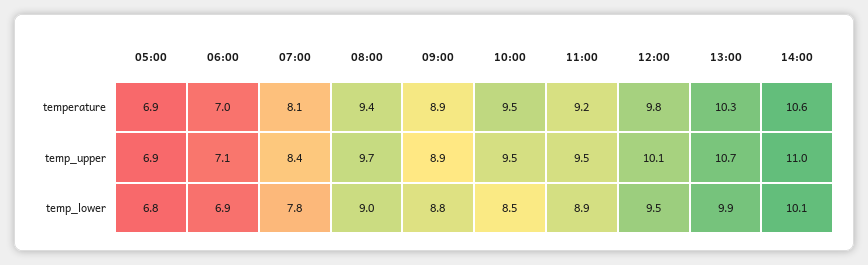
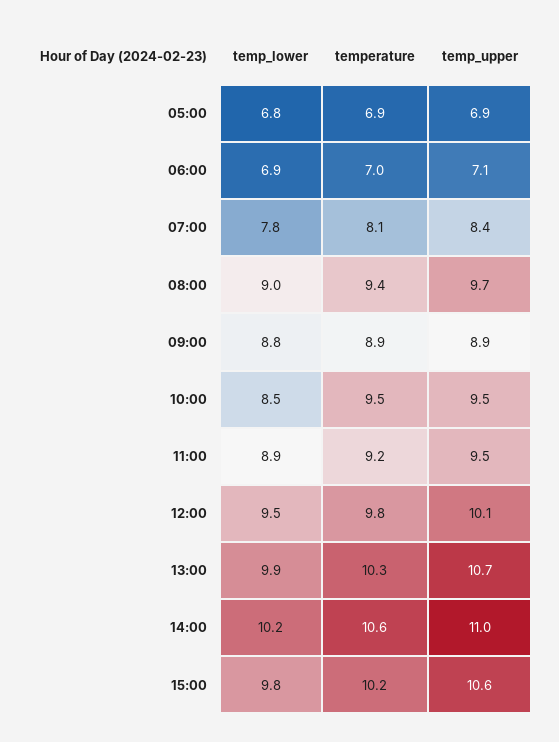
14:00, temp_lower: 10.1 -> 10.2
15:00, temp_lower: none -> 9.8
15:00, temperature: none -> 10.2
15:00, temp_upper: none -> 10.6

